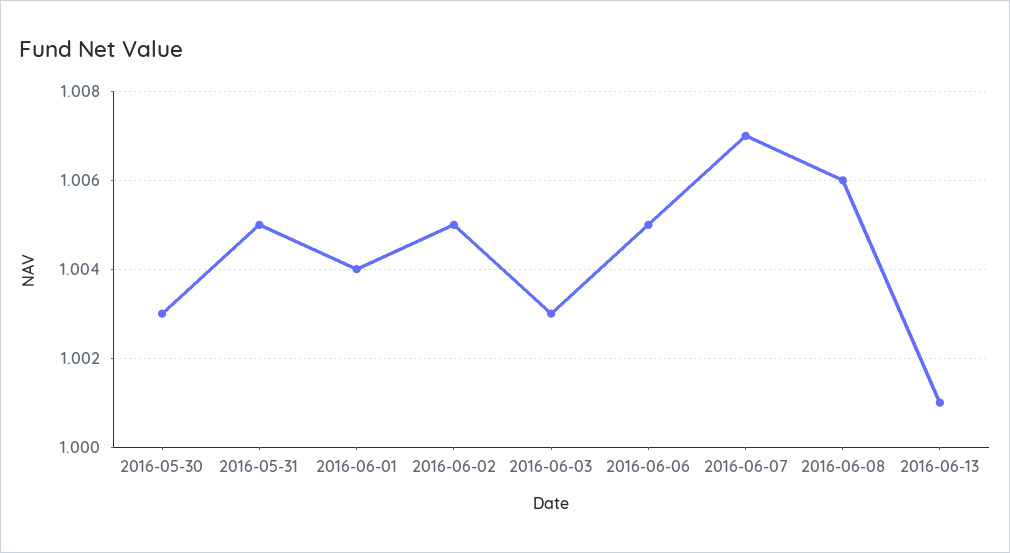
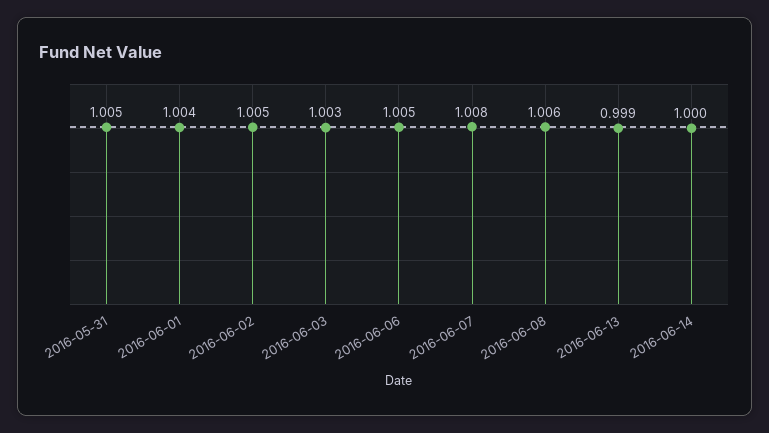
2016-05-30: 1.003 -> none
2016-06-07: 1.007 -> 1.008
2016-06-13: 1.001 -> 0.999
2016-06-14: none -> 1

